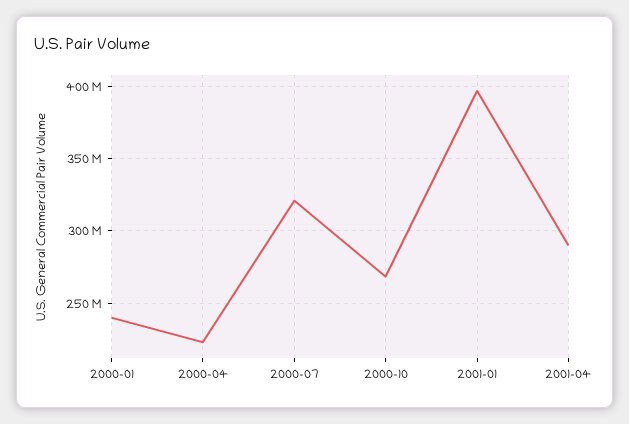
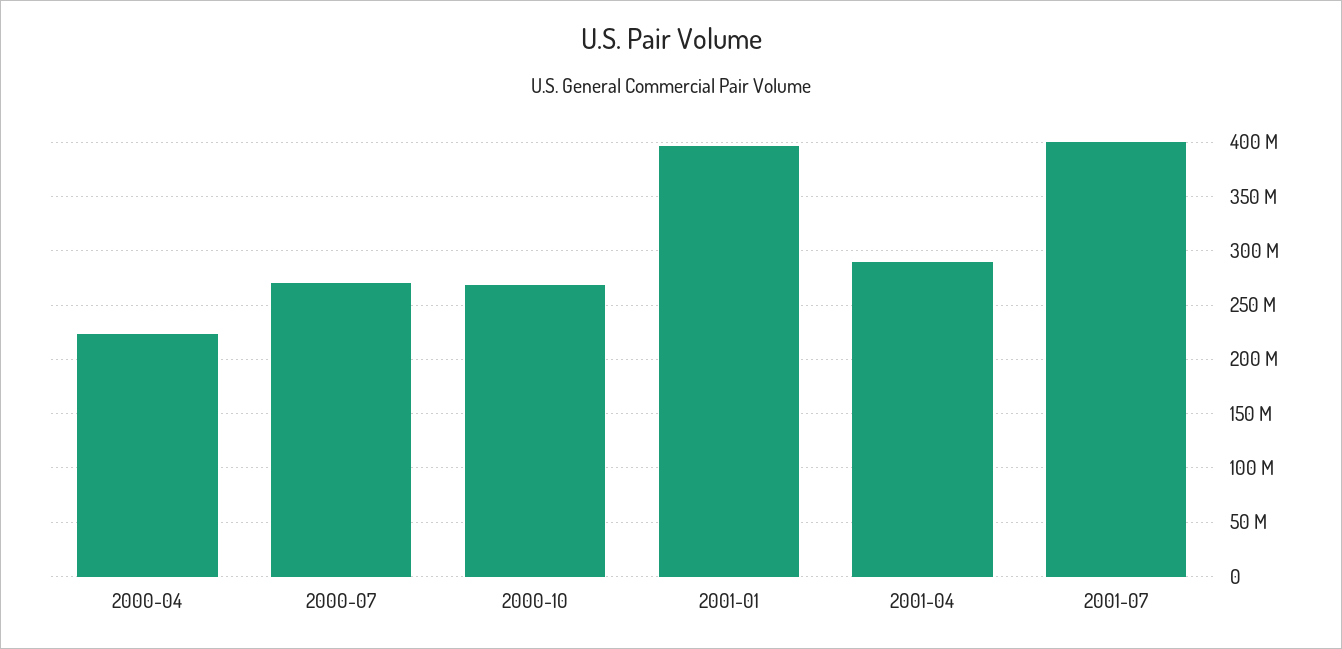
2000-01: 240000000 -> none
2000-07: 320000000 -> 270000000
2001-07: none -> 400000000

